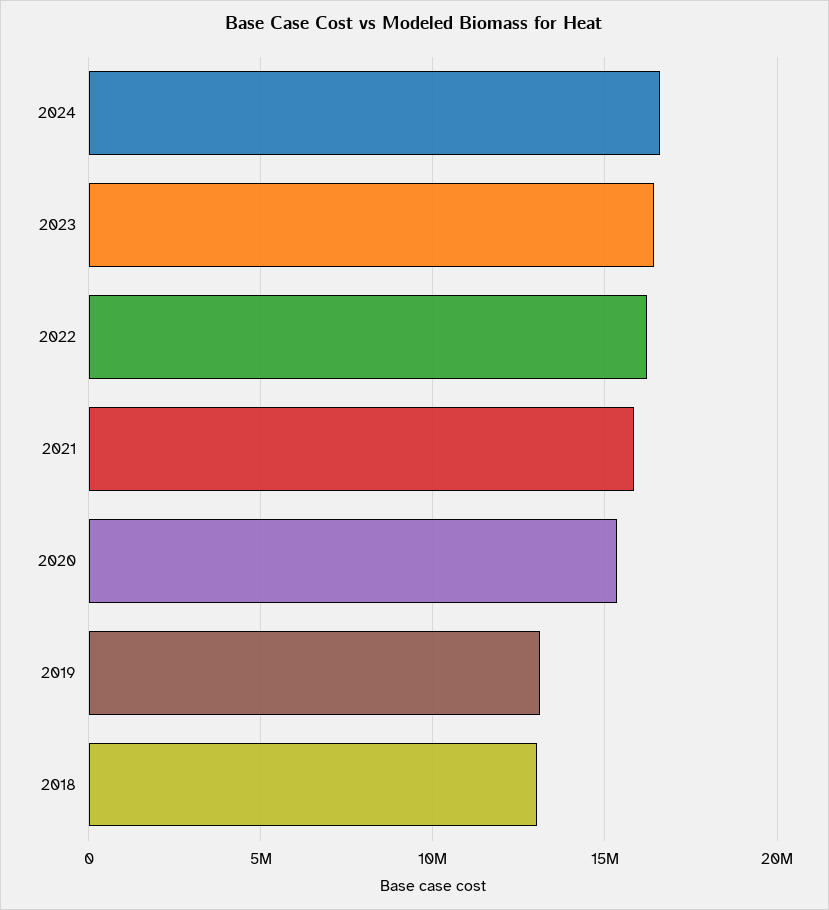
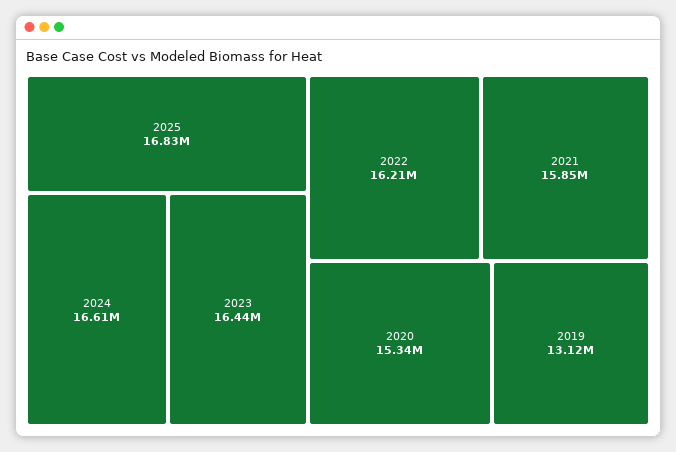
2018: 13000000 -> none
2025: none -> 16830000

